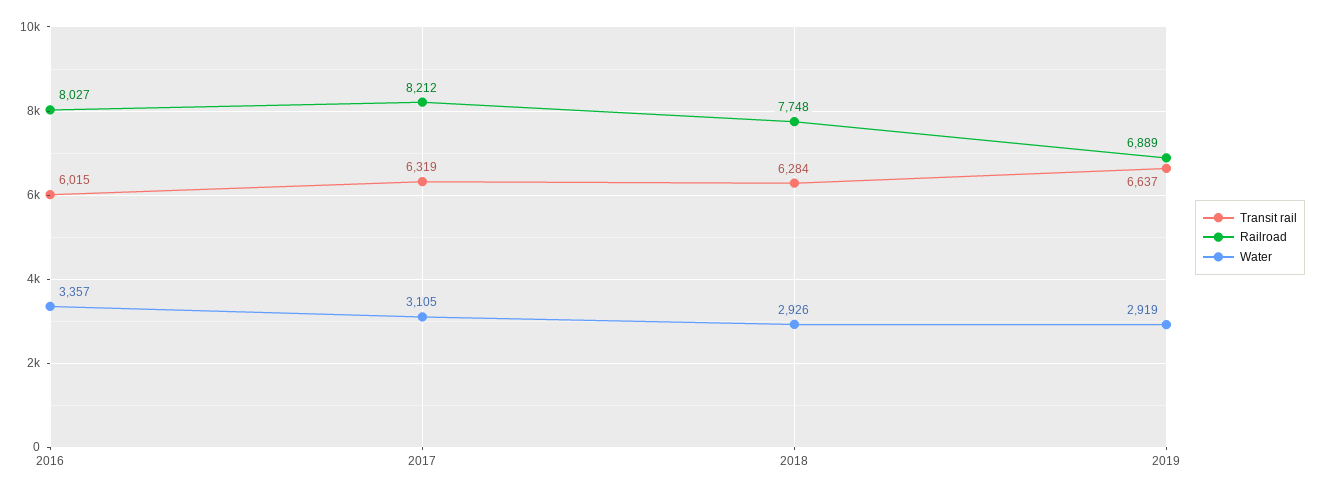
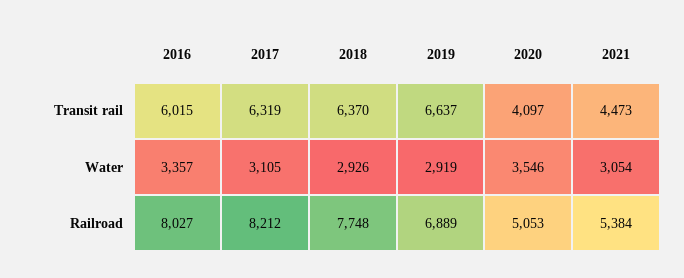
Transit rail, 2018: 6284 -> 6370
Transit rail, 2020: none -> 4097
Transit rail, 2021: none -> 4473
Water, 2020: none -> 3546
Water, 2021: none -> 3054
Railroad, 2020: none -> 5053
Railroad, 2021: none -> 5384

